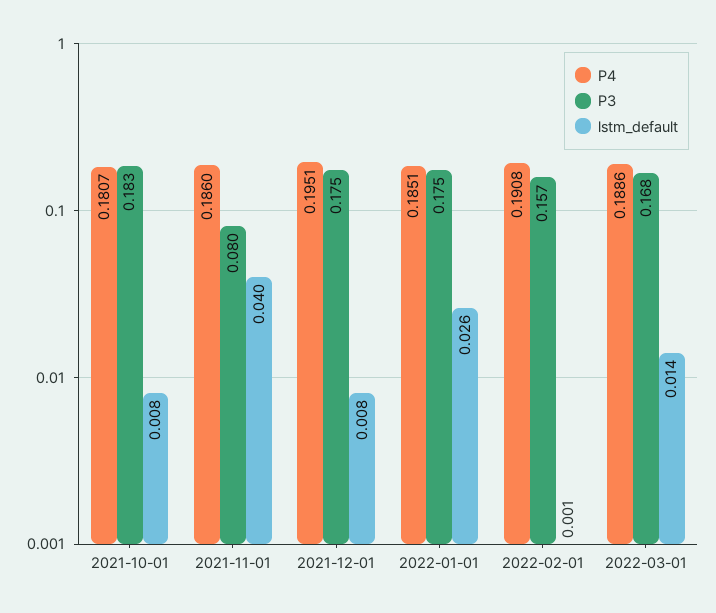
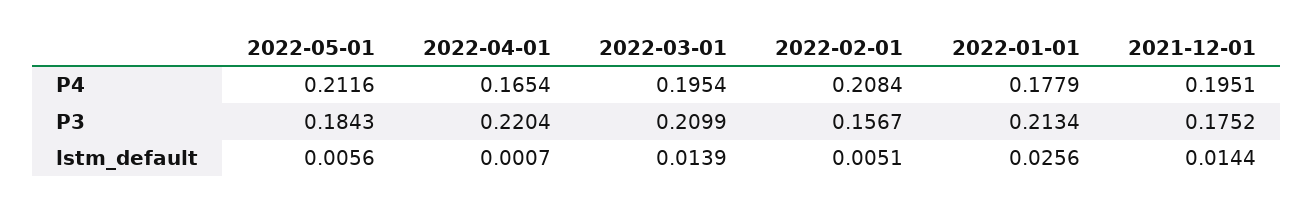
P4, 2021-10-01: 0.1807 -> none
P3, 2021-10-01: 0.183 -> none
lstm_default, 2021-10-01: 0.008 -> none
P4, 2021-11-01: 0.186 -> none
P3, 2021-11-01: 0.08 -> none
lstm_default, 2021-11-01: 0.04 -> none
lstm_default, 2021-12-01: 0.008 -> 0.0144
P4, 2022-01-01: 0.1851 -> 0.1779
P3, 2022-01-01: 0.175 -> 0.2134
P4, 2022-02-01: 0.1908 -> 0.2084
lstm_default, 2022-02-01: 0.001 -> 0.0051
P4, 2022-03-01: 0.1886 -> 0.1954
P3, 2022-03-01: 0.168 -> 0.2099
P4, 2022-05-01: none -> 0.2116
P4, 2022-04-01: none -> 0.1654
P3, 2022-05-01: none -> 0.1843
P3, 2022-04-01: none -> 0.2204
lstm_default, 2022-05-01: none -> 0.0056
lstm_default, 2022-04-01: none -> 0.0007

